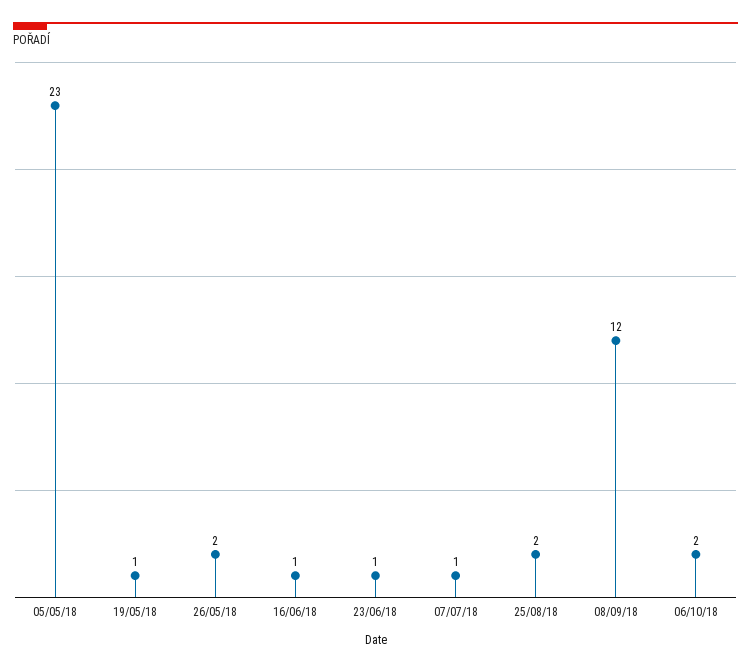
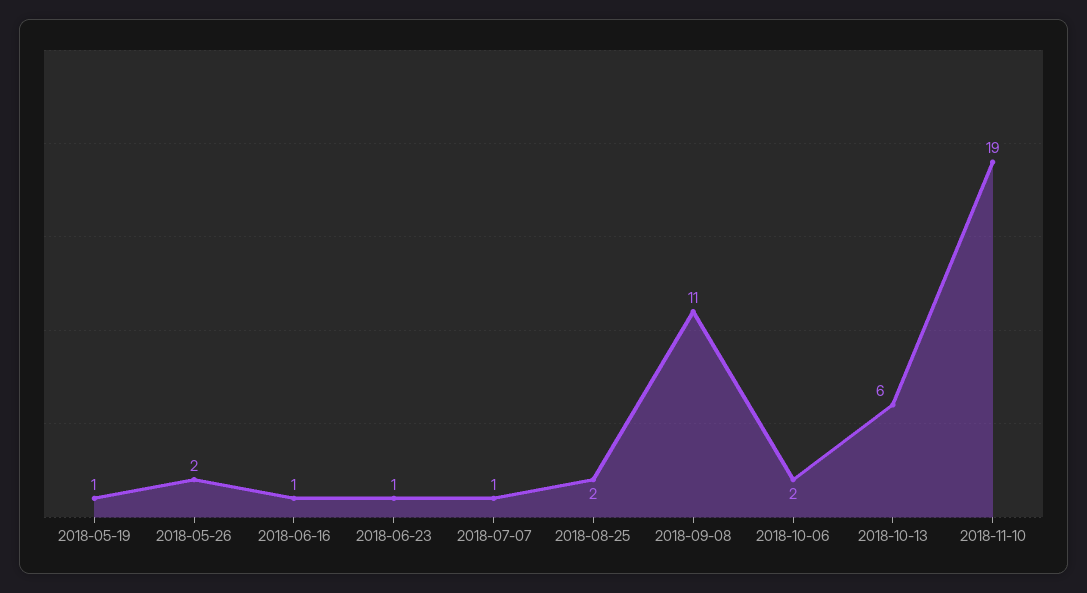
05/05/18: 23 -> none
08/09/18: 12 -> 11
2018-10-13: none -> 6
2018-11-10: none -> 19

